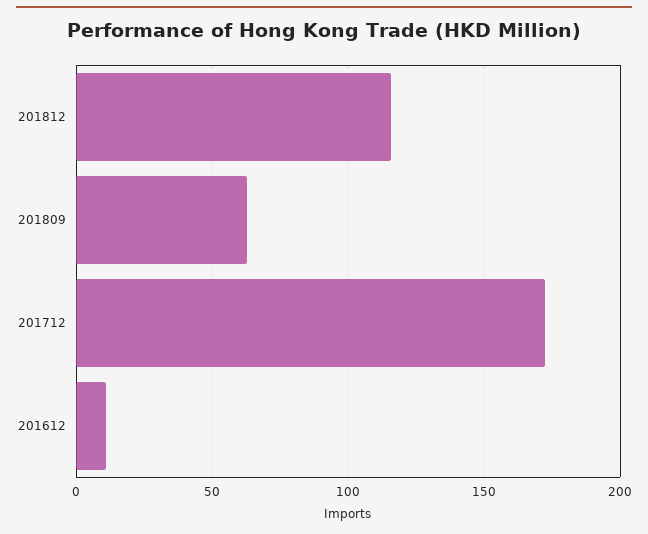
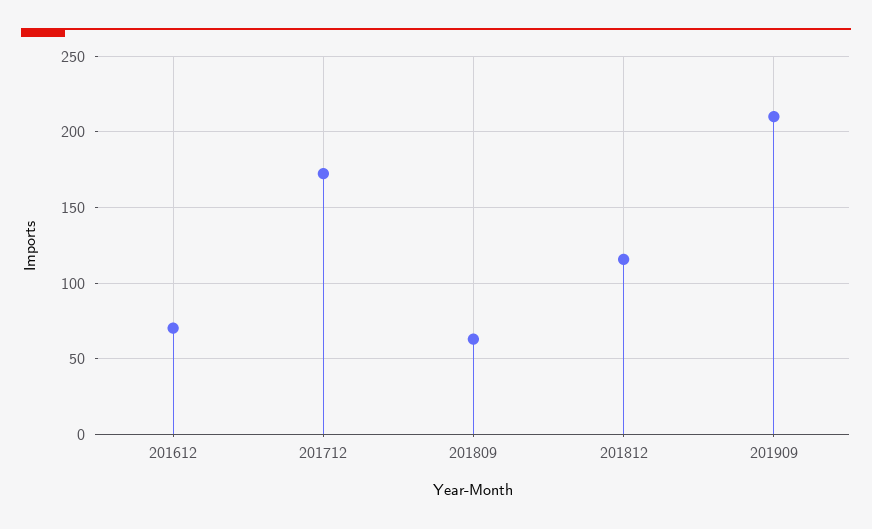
201612: 10 -> 70
201909: none -> 210

